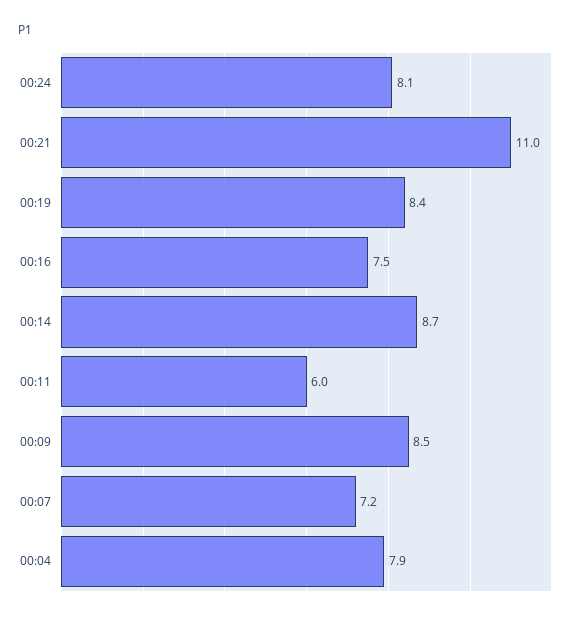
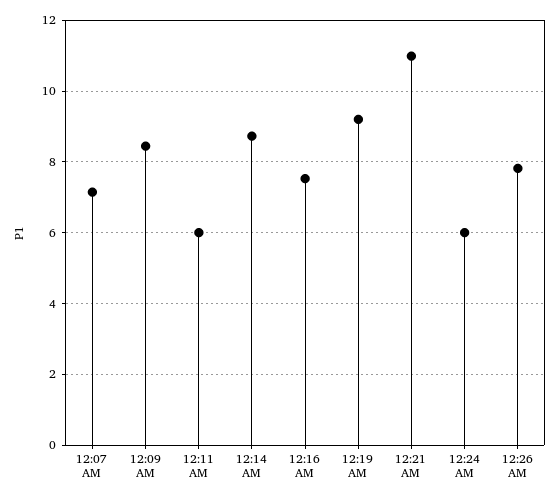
00:24: 8.1 -> 6
00:19: 8.4 -> 9.2
00:04: 7.9 -> none
12:26 AM: none -> 7.8

